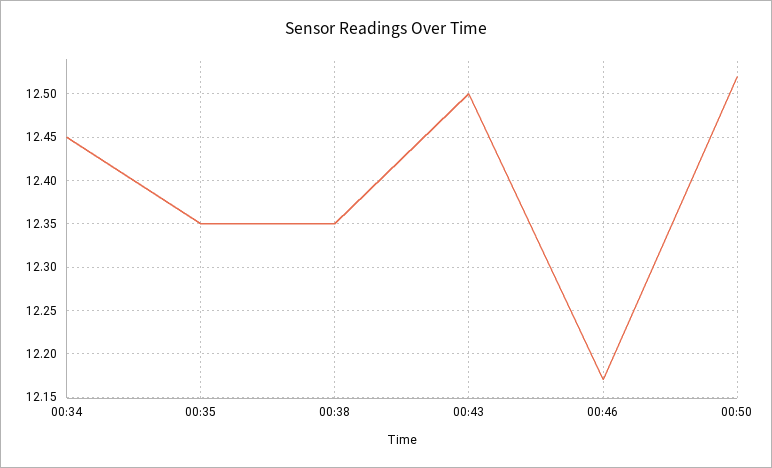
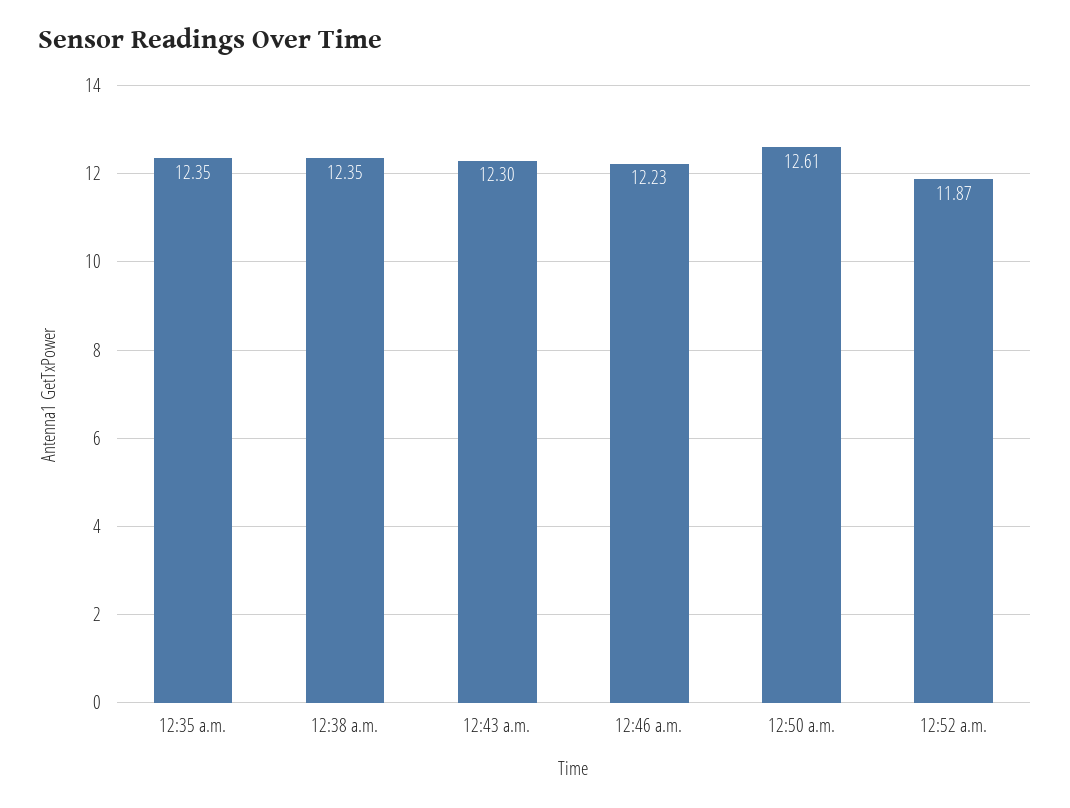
00:34: 12.45 -> none
00:43: 12.5 -> 12.3
00:46: 12.17 -> 12.23
00:50: 12.52 -> 12.61
12:52 a.m.: none -> 11.87

